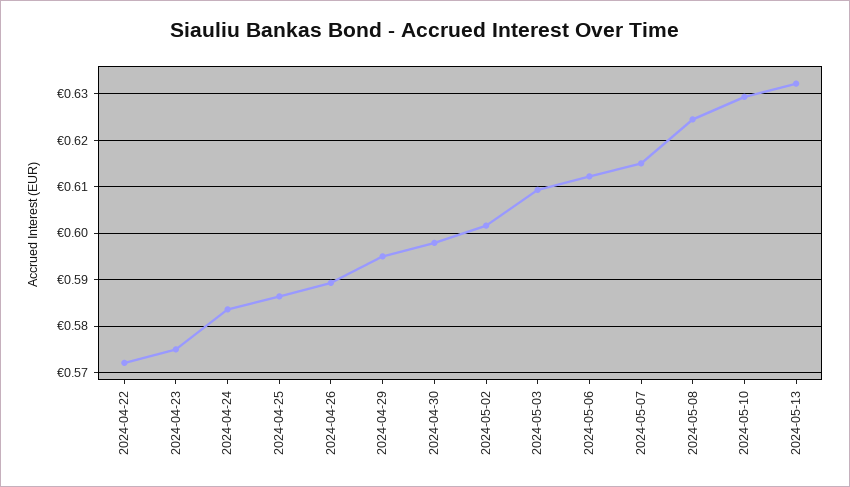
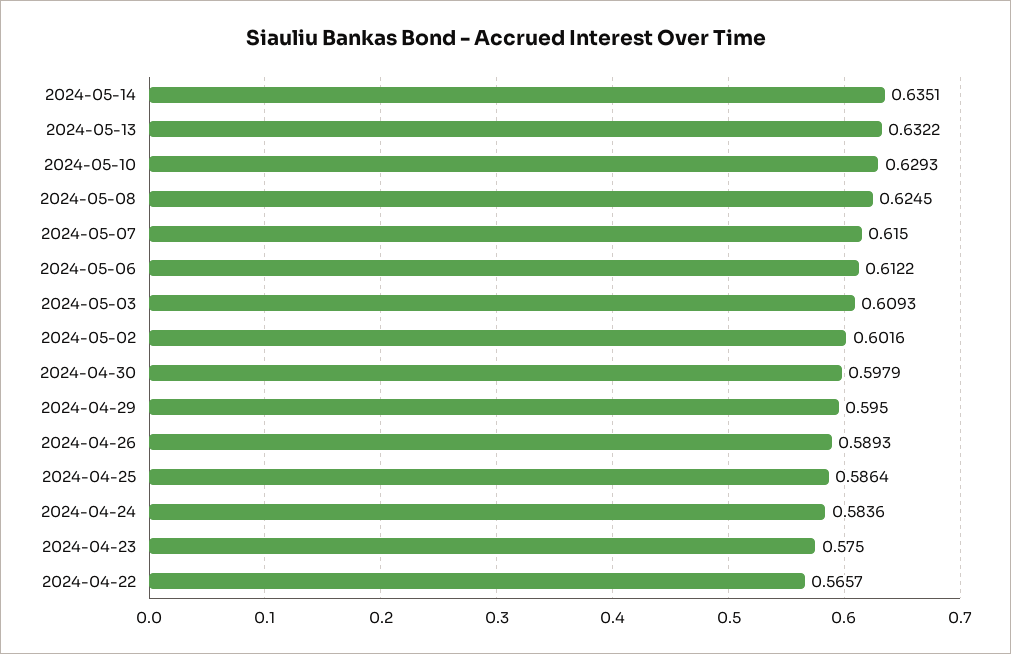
2024-04-22: 0.572 -> 0.5657
2024-05-14: none -> 0.6351

